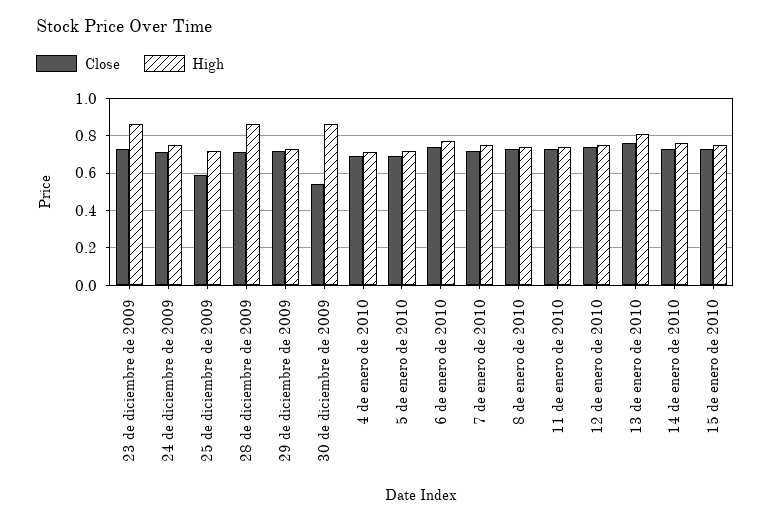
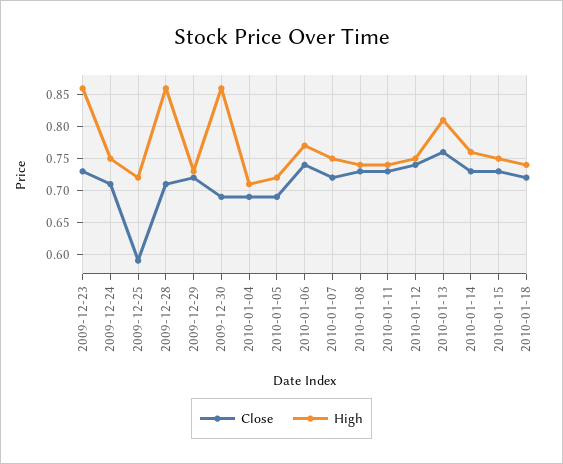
Close, 30 de diciembre de 2009: 0.55 -> 0.69
Close, 2010-01-18: none -> 0.72
High, 2010-01-18: none -> 0.74

